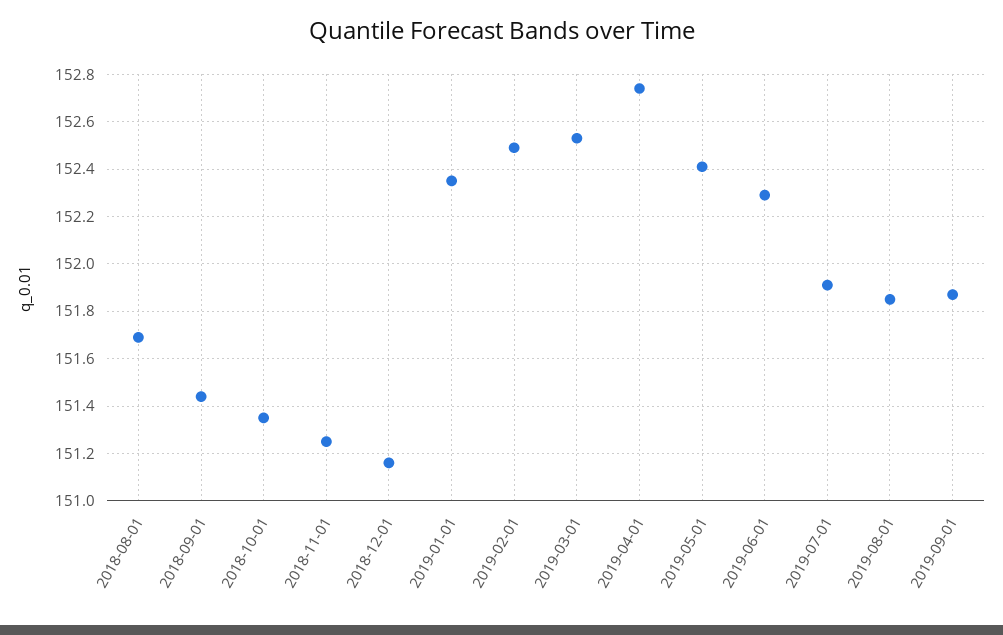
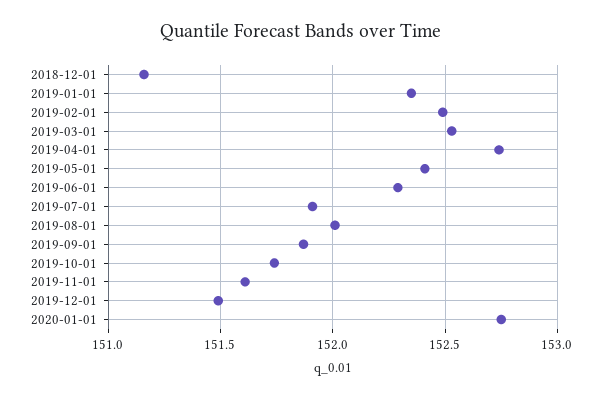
2018-08-01: 151.7 -> none
2018-09-01: 151.45 -> none
2018-10-01: 151.35 -> none
2018-11-01: 151.25 -> none
2019-08-01: 151.85 -> 152
2019-10-01: none -> 151.75
2019-11-01: none -> 151.6
2019-12-01: none -> 151.5
2020-01-01: none -> 152.75

